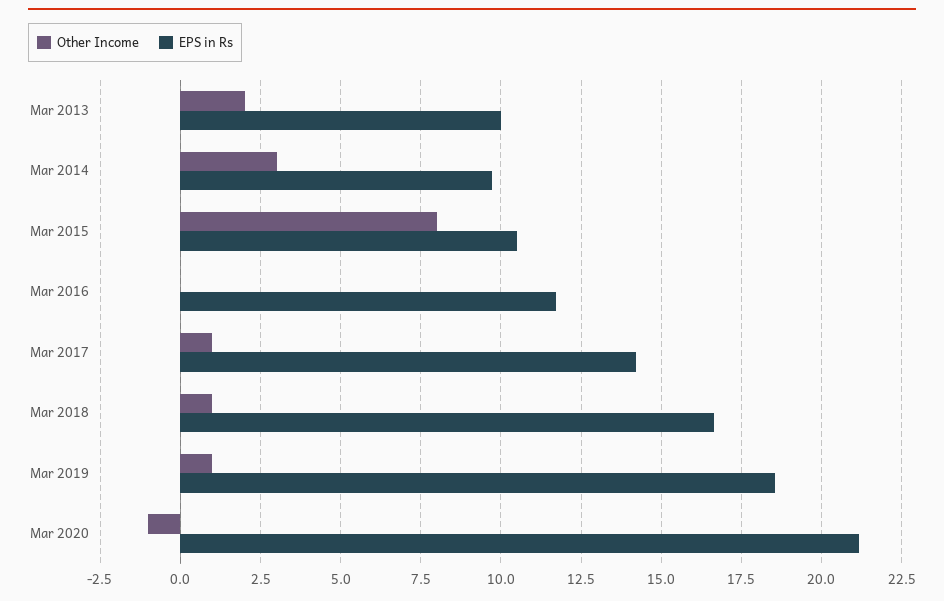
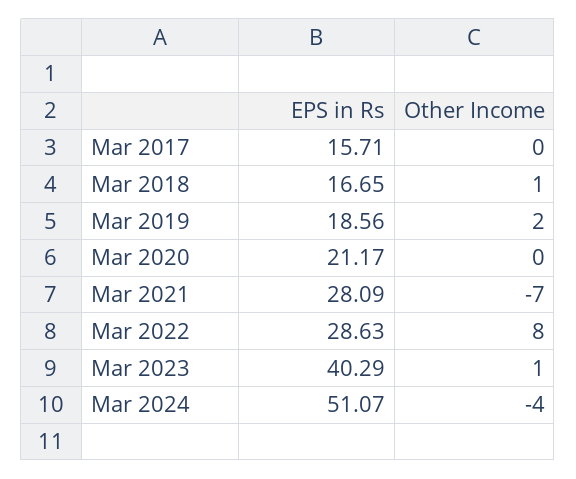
Other Income, Mar 2013: 2 -> none
EPS in Rs, Mar 2013: 10 -> none
Other Income, Mar 2014: 3 -> none
EPS in Rs, Mar 2014: 9.75 -> none
Other Income, Mar 2015: 8 -> none
EPS in Rs, Mar 2015: 10.5 -> none
Other Income, Mar 2016: 0 -> none
EPS in Rs, Mar 2016: 11.75 -> none
Other Income, Mar 2017: 1 -> 0
EPS in Rs, Mar 2017: 14.25 -> 15.71
Other Income, Mar 2019: 1 -> 2
Other Income, Mar 2020: -1 -> 0
EPS in Rs, Mar 2021: none -> 28.09
Other Income, Mar 2021: none -> -7
EPS in Rs, Mar 2022: none -> 28.63
Other Income, Mar 2022: none -> 8
EPS in Rs, Mar 2023: none -> 40.29
Other Income, Mar 2023: none -> 1
EPS in Rs, Mar 2024: none -> 51.07
Other Income, Mar 2024: none -> -4

